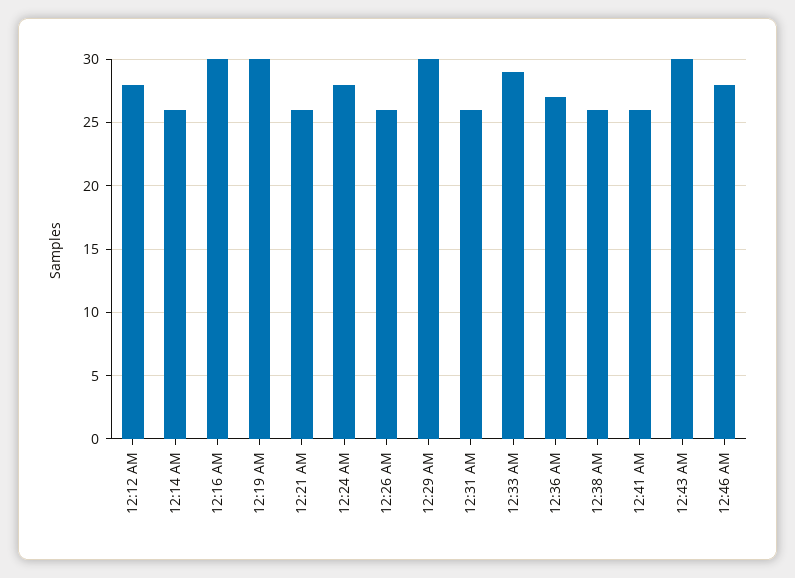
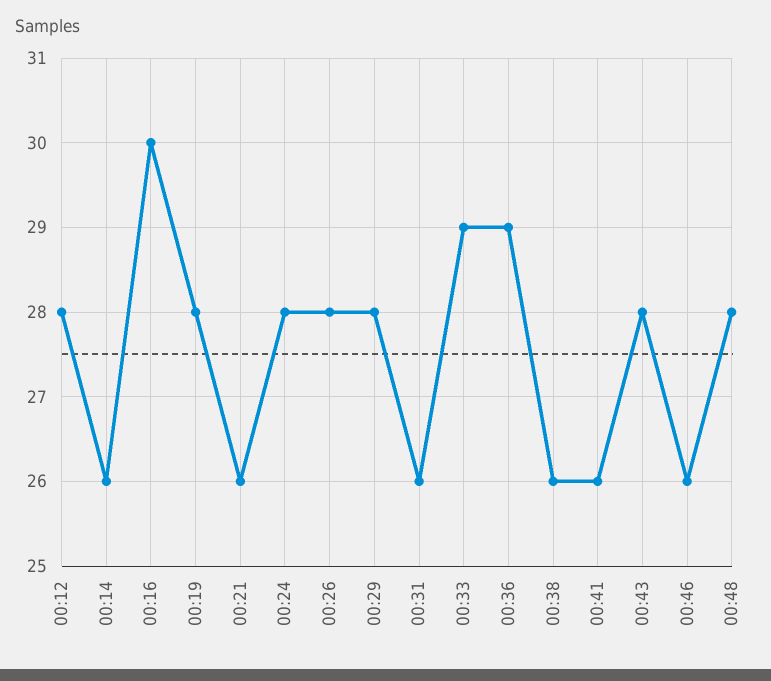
12:19 AM: 30 -> 28
12:26 AM: 26 -> 28
12:29 AM: 30 -> 28
12:36 AM: 27 -> 29
12:43 AM: 30 -> 28
12:46 AM: 28 -> 26
00:48: none -> 28

